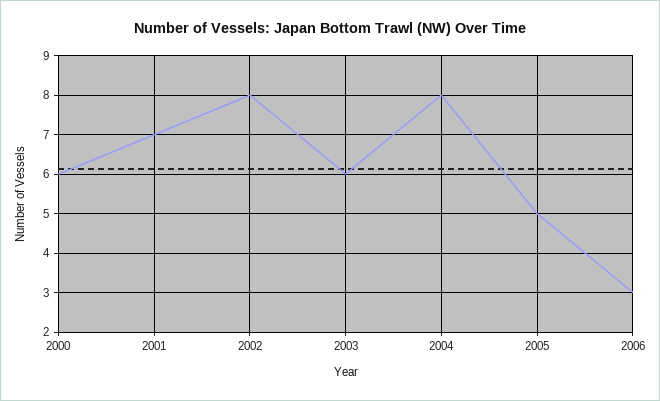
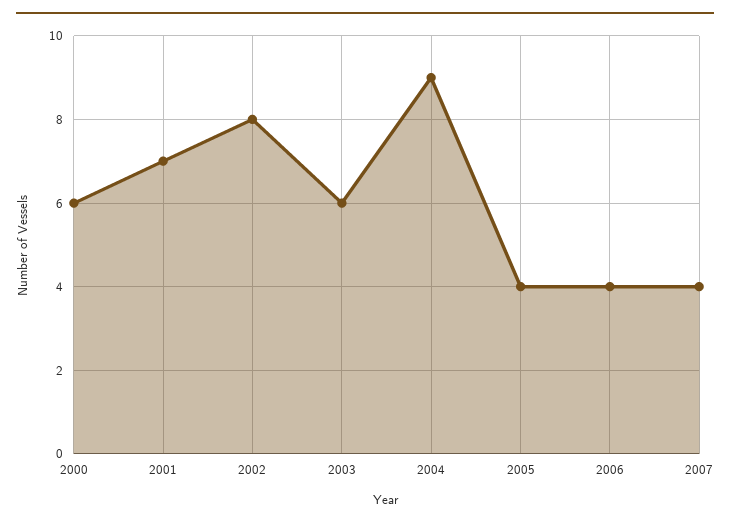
2004: 8 -> 9
2005: 5 -> 4
2006: 3 -> 4
2007: none -> 4

